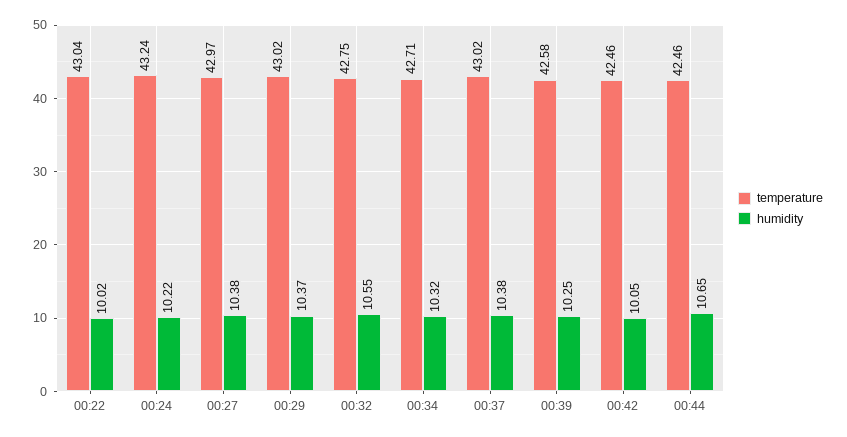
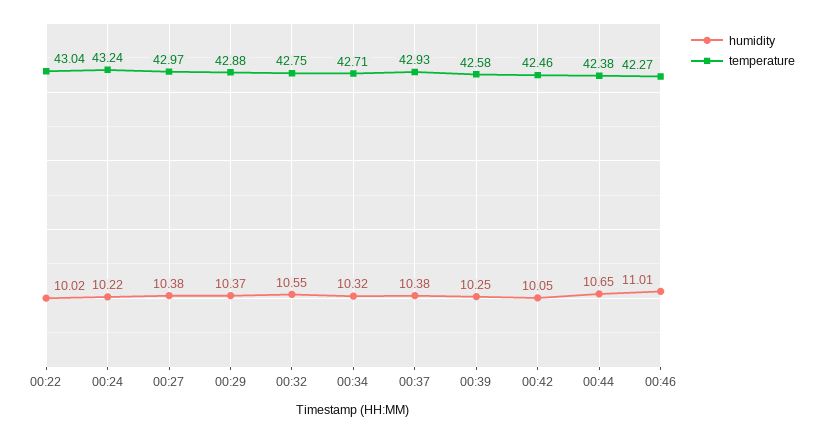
temperature, 00:29: 43.02 -> 42.88
temperature, 00:37: 43.02 -> 42.93
temperature, 00:44: 42.46 -> 42.38
humidity, 00:46: none -> 11.01
temperature, 00:46: none -> 42.27

